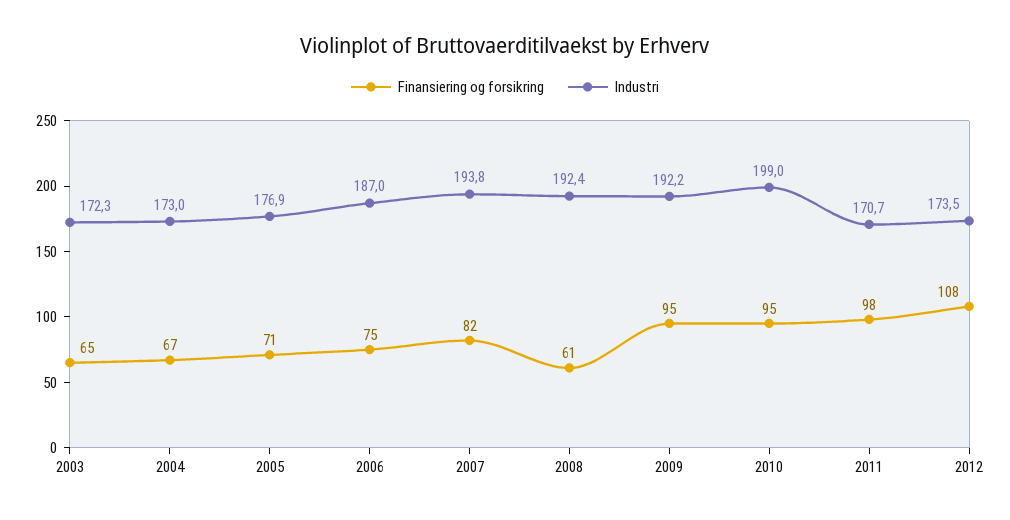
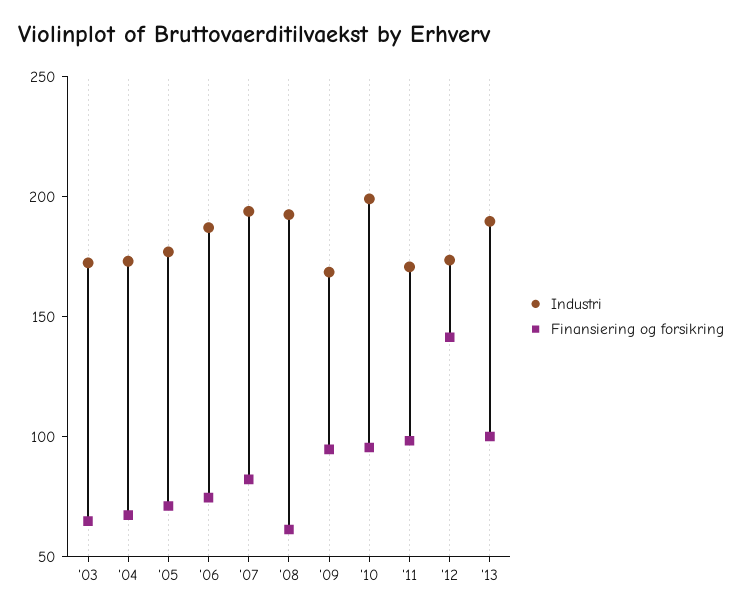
Industri, 2009: 192.2 -> 170
Finansiering og forsikring, 2012: 108 -> 140
Industri, '13: none -> 190
Finansiering og forsikring, '13: none -> 100

